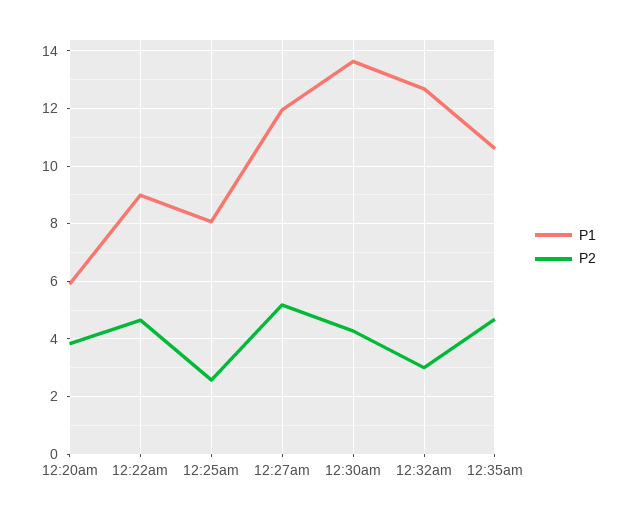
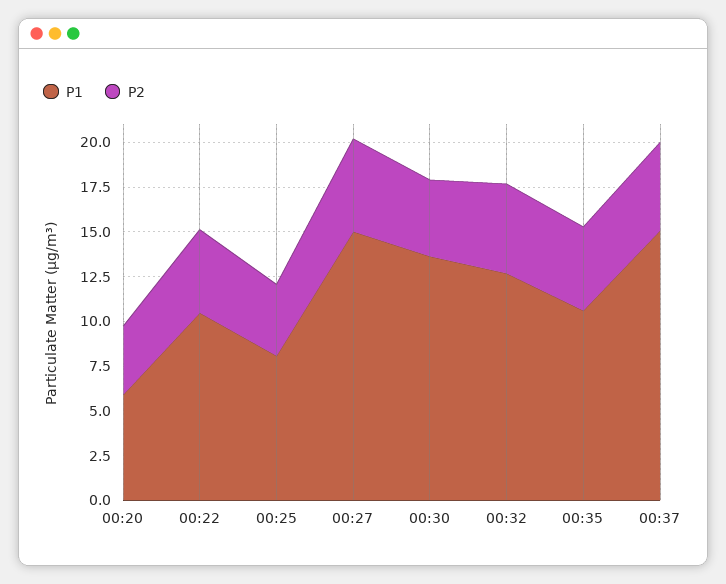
P1, 12:22am: 9 -> 10.5
P2, 12:25am: 2.5 -> 4
P1, 12:27am: 12 -> 15
P2, 12:32am: 3 -> 5
P1, 00:37: none -> 15
P2, 00:37: none -> 5

